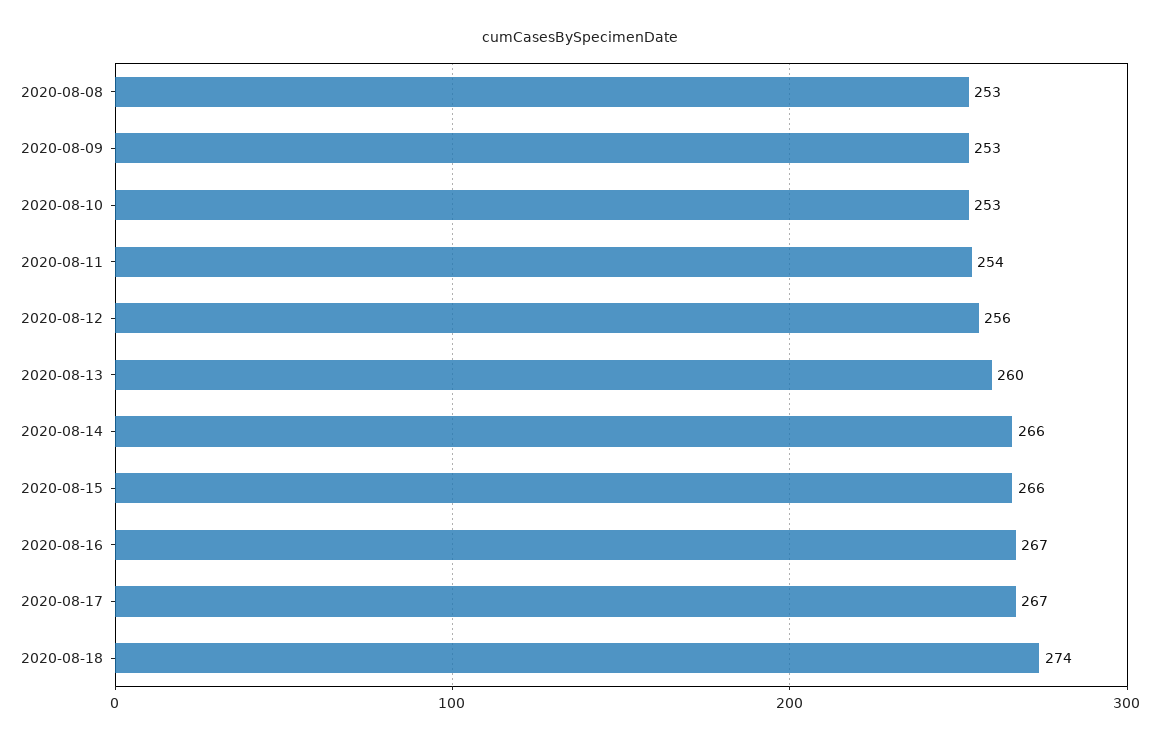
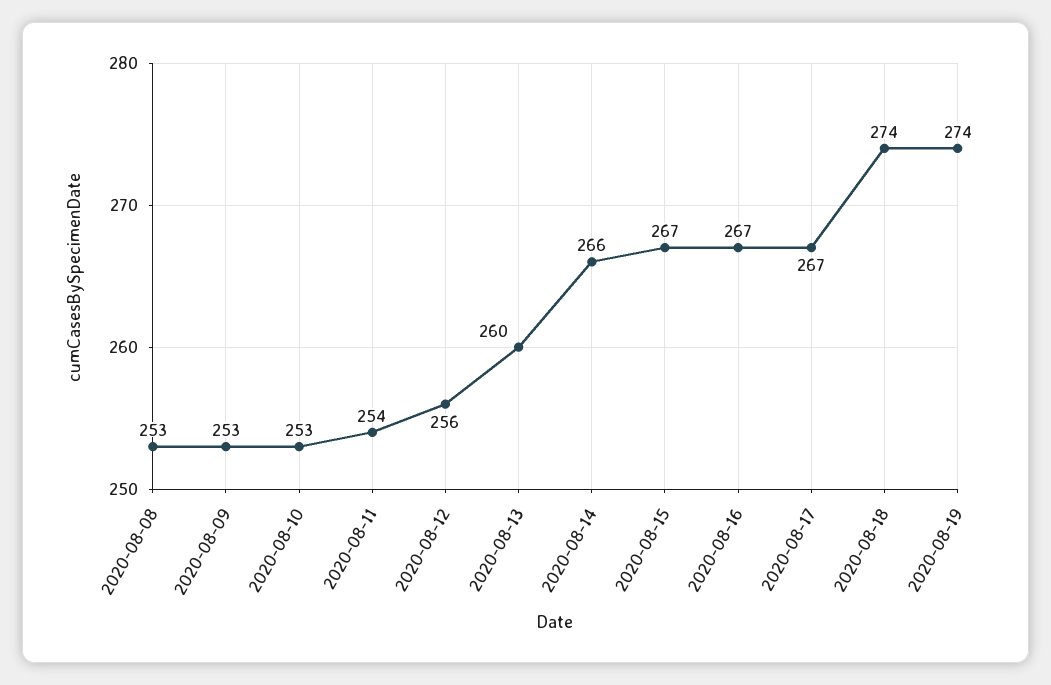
2020-08-15: 266 -> 267
2020-08-19: none -> 274

